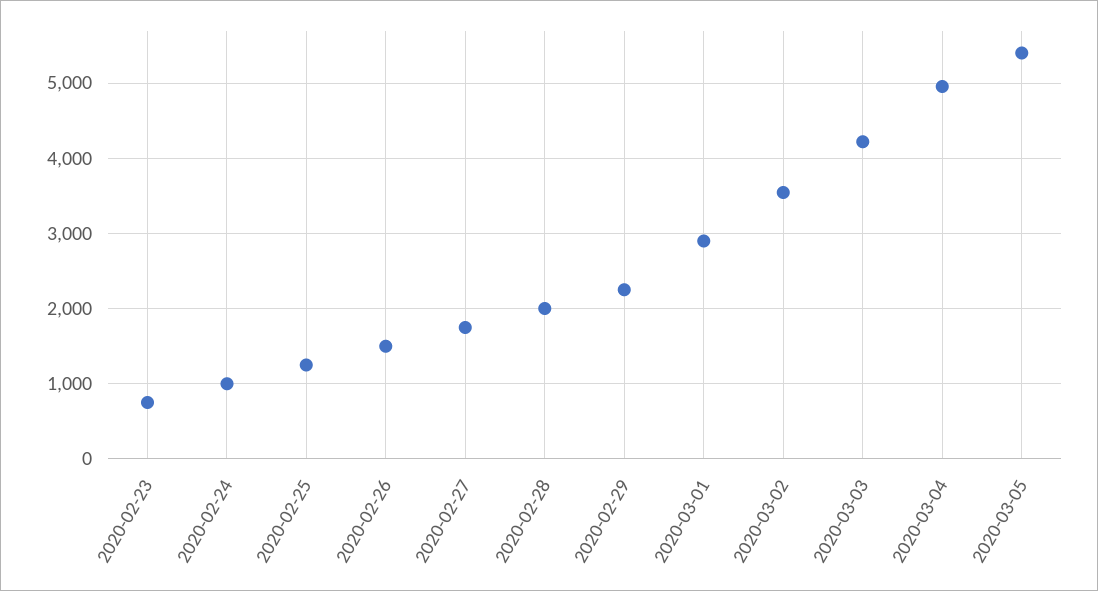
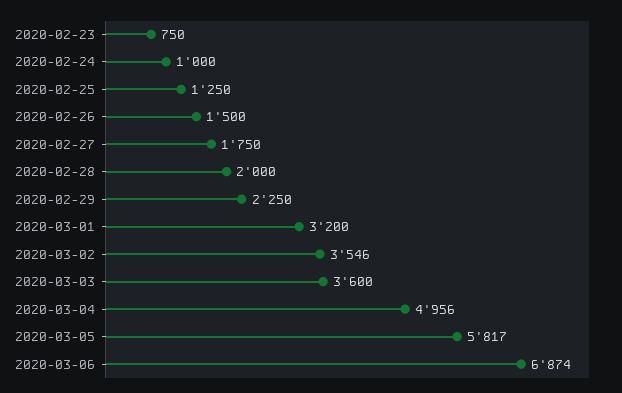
2020-03-01: 2900 -> 3200
2020-03-03: 4200 -> 3600
2020-03-05: 5400 -> 5817
2020-03-06: none -> 6874

